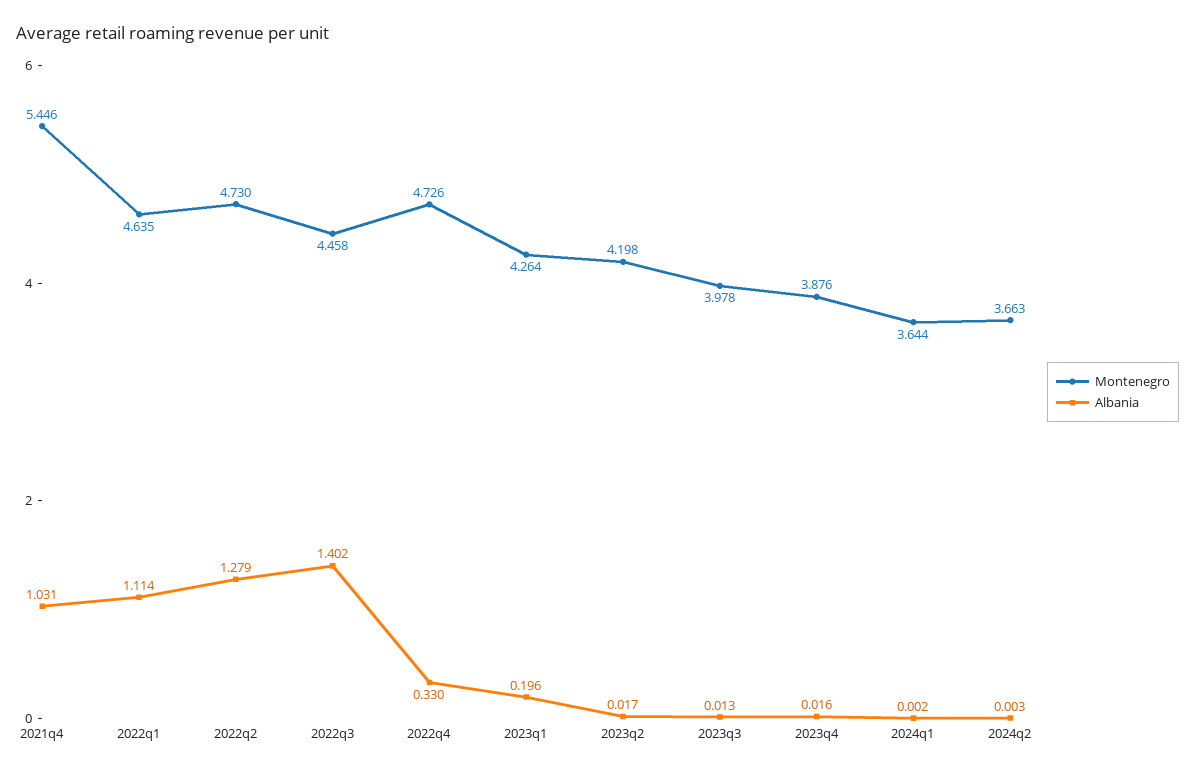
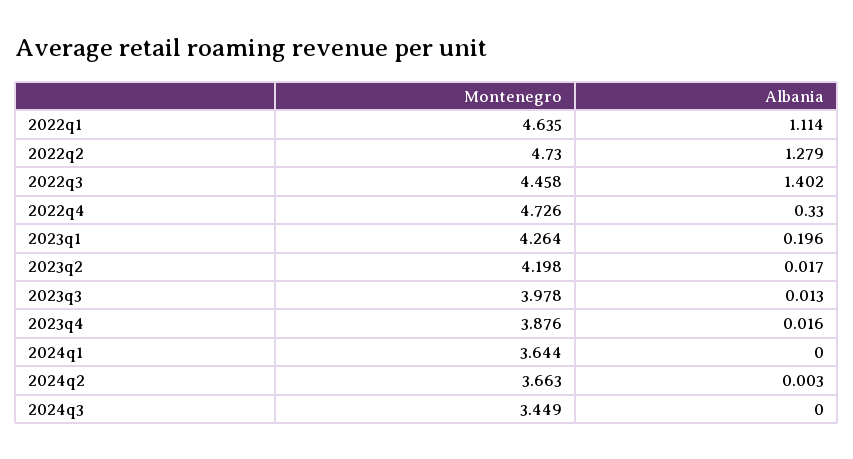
Montenegro, 2021q4: 5.446 -> none
Albania, 2021q4: 1.031 -> none
Albania, 2024q1: 0.002 -> 0
Montenegro, 2024q3: none -> 3.449
Albania, 2024q3: none -> 0

